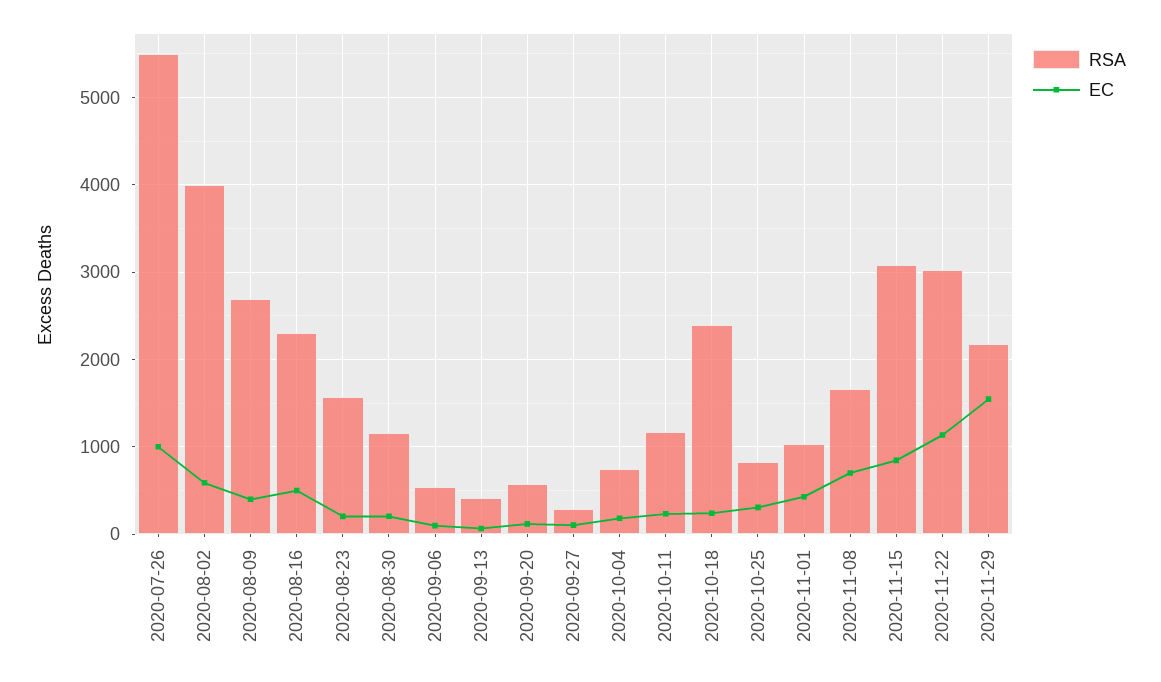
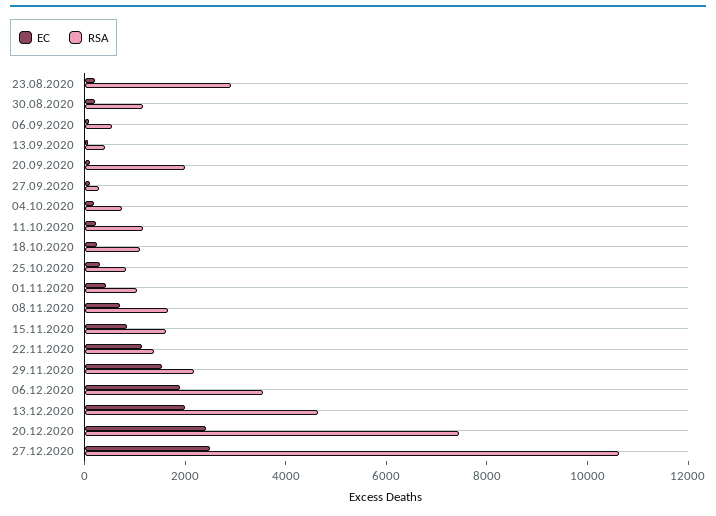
RSA, 2020-07-26: 5500 -> none
EC, 2020-07-26: 1000 -> none
RSA, 2020-08-02: 4000 -> none
EC, 2020-08-02: 600 -> none
RSA, 2020-08-09: 2700 -> none
EC, 2020-08-09: 400 -> none
RSA, 2020-08-16: 2300 -> none
EC, 2020-08-16: 500 -> none
RSA, 2020-08-23: 1600 -> 3000
RSA, 2020-09-20: 600 -> 2000
RSA, 2020-10-18: 2400 -> 1000
RSA, 2020-11-15: 3100 -> 1500
RSA, 2020-11-22: 3000 -> 1500
EC, 06.12.2020: none -> 2000
RSA, 06.12.2020: none -> 3500
EC, 13.12.2020: none -> 2000
RSA, 13.12.2020: none -> 4500
EC, 20.12.2020: none -> 2500
RSA, 20.12.2020: none -> 7500
EC, 27.12.2020: none -> 2500
RSA, 27.12.2020: none -> 10500

